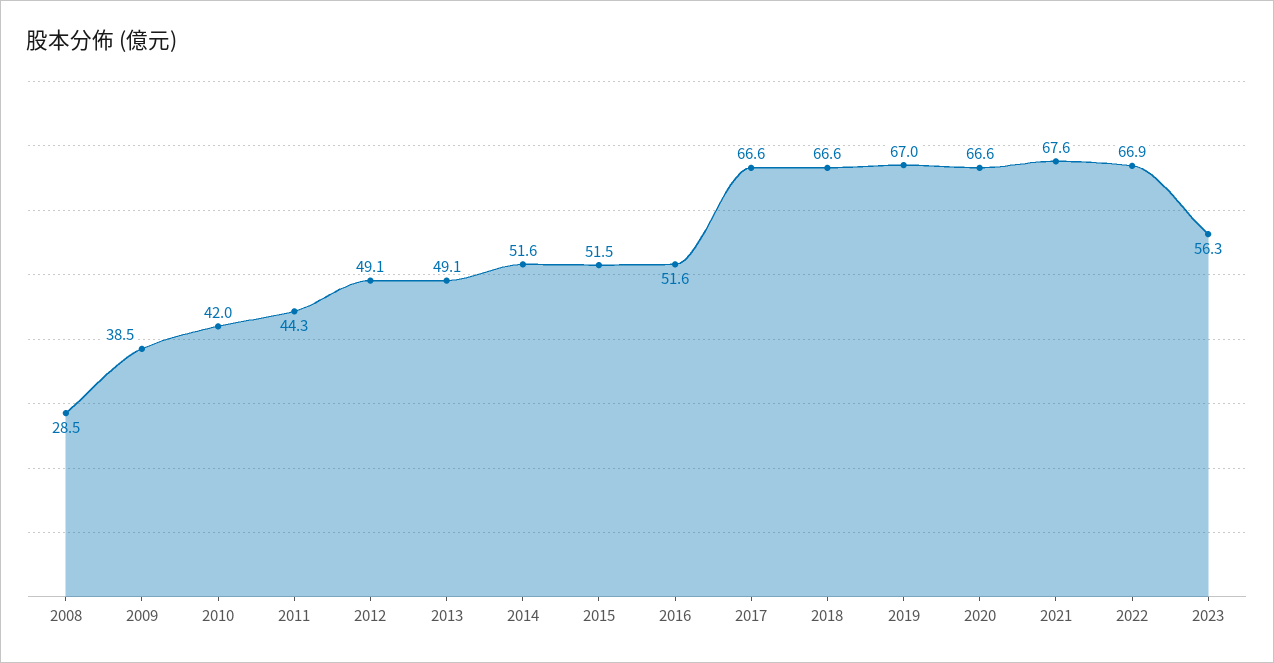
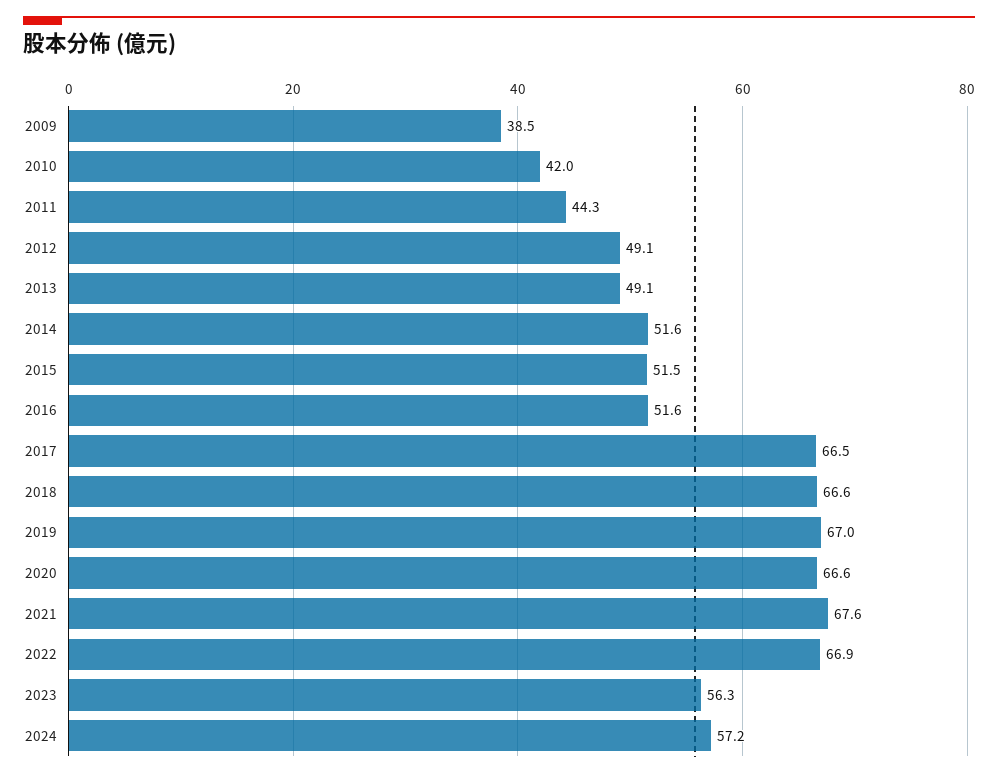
2008: 28.5 -> none
2017: 66.6 -> 66.5
2024: none -> 57.2

